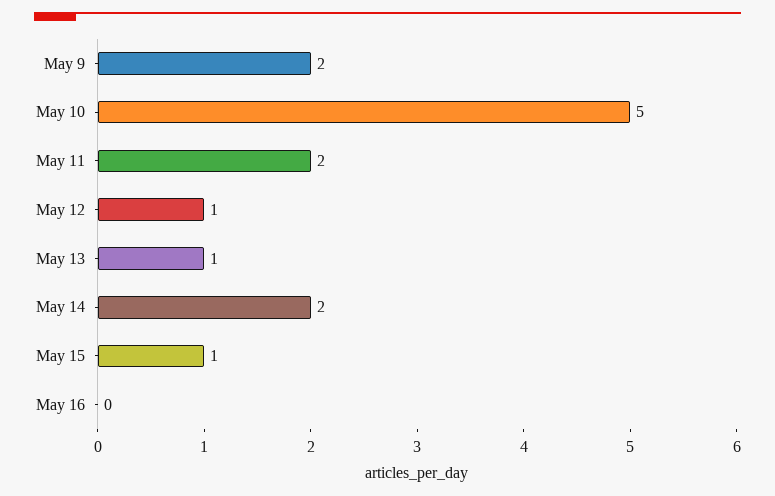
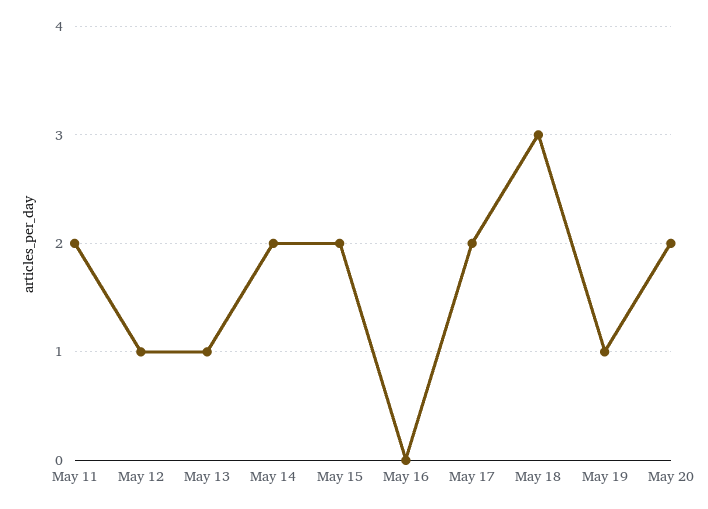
May 9: 2 -> none
May 10: 5 -> none
May 15: 1 -> 2
May 17: none -> 2
May 18: none -> 3
May 19: none -> 1
May 20: none -> 2

